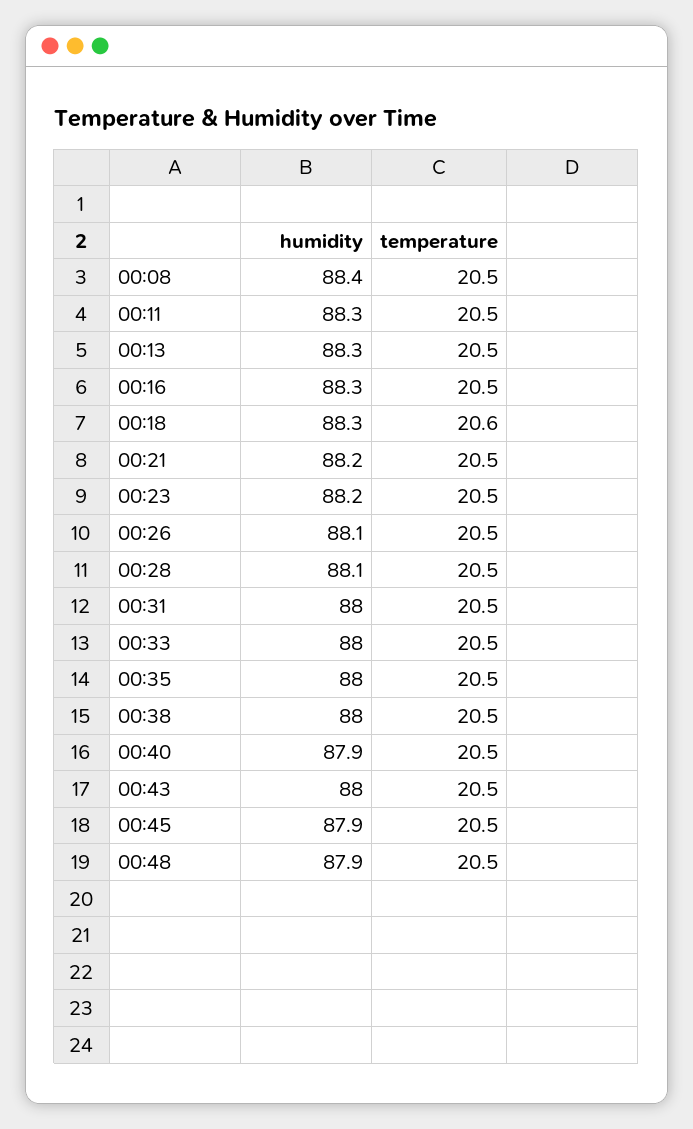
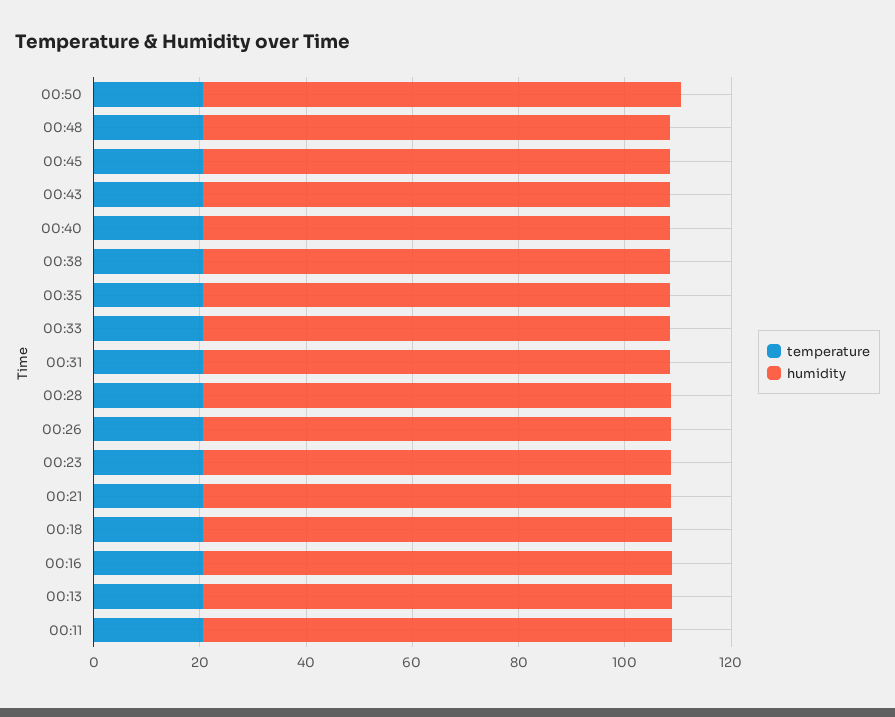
humidity, 00:08: 88.4 -> none
temperature, 00:08: 20.5 -> none
temperature, 00:50: none -> 20
humidity, 00:50: none -> 90

